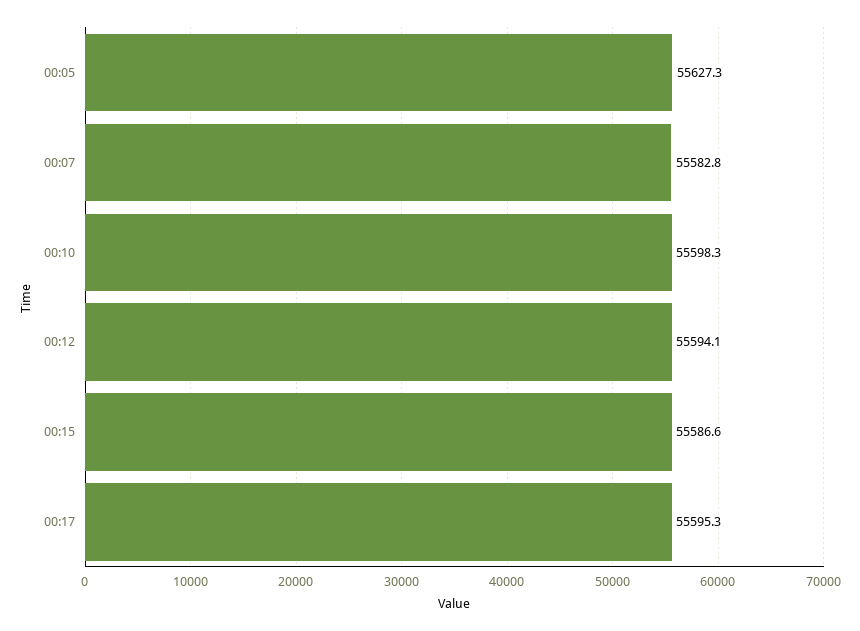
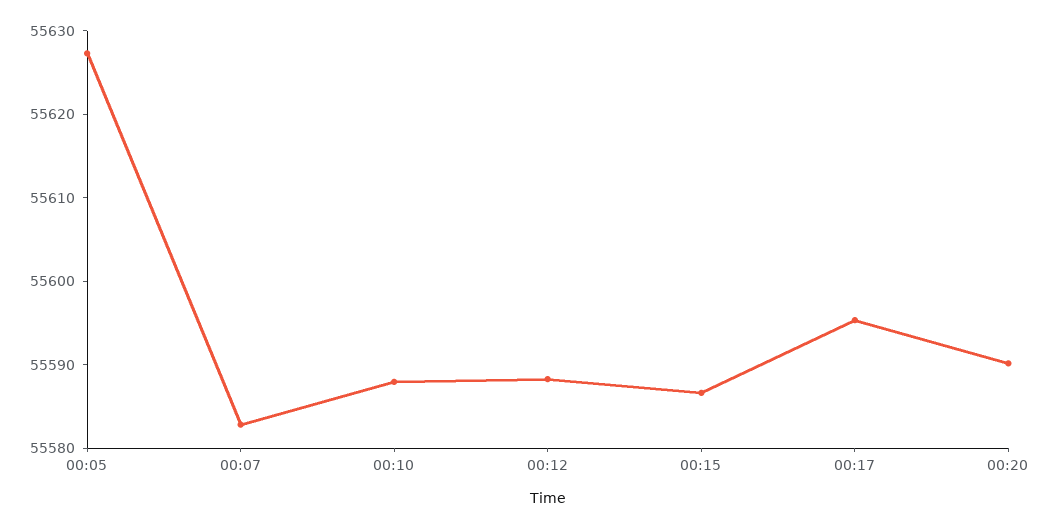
00:10: 55598.3 -> 55588
00:12: 55594.1 -> 55588
00:20: none -> 55590

